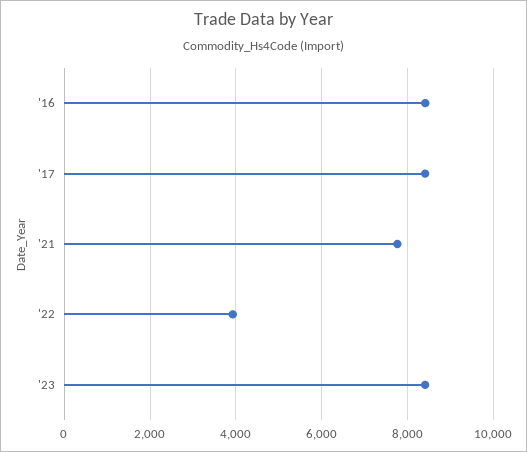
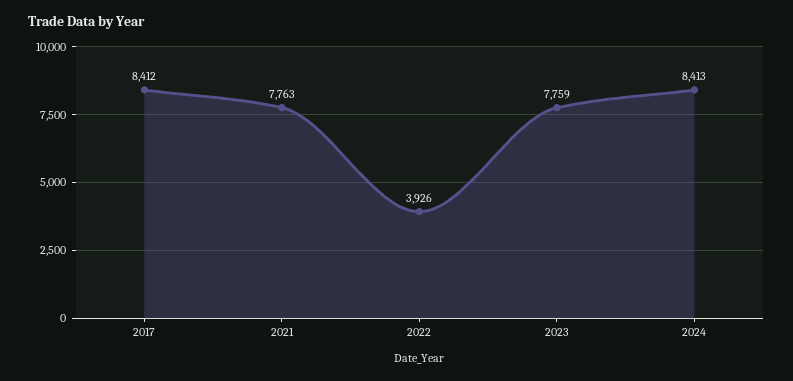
'16: 8400 -> none
'23: 8400 -> 7759
2024: none -> 8413

